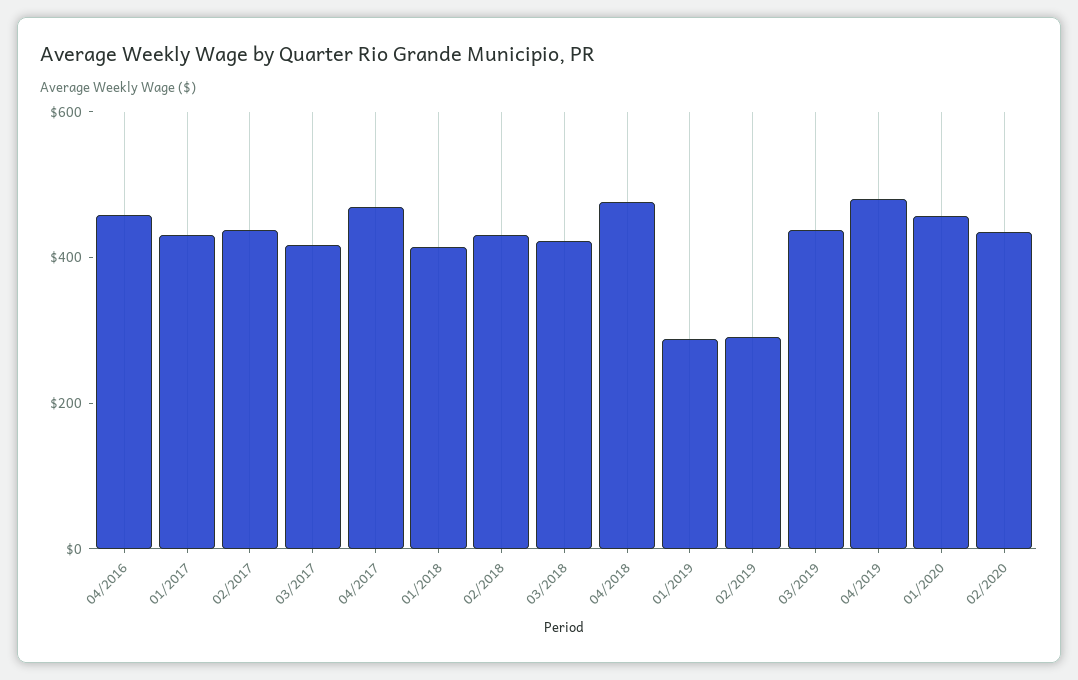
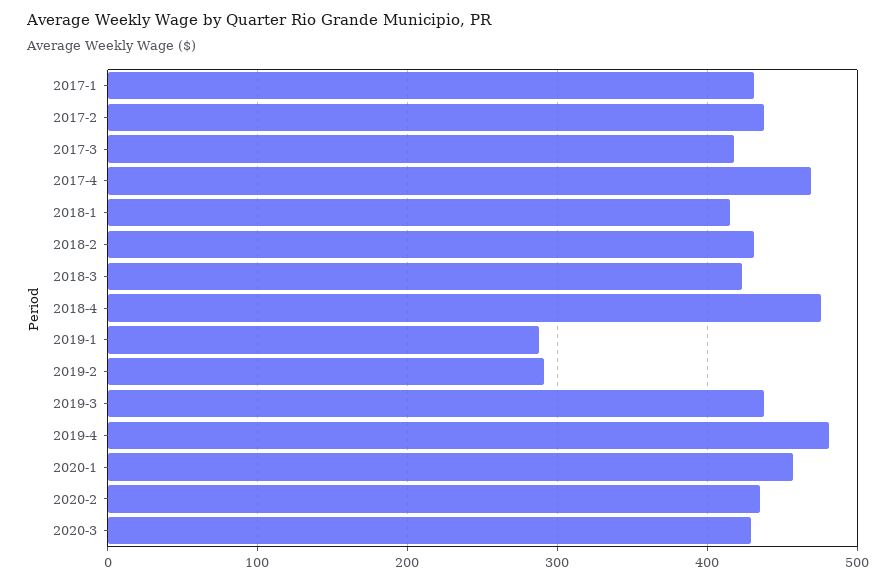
04/2016: 450 -> none
2020-3: none -> 430

